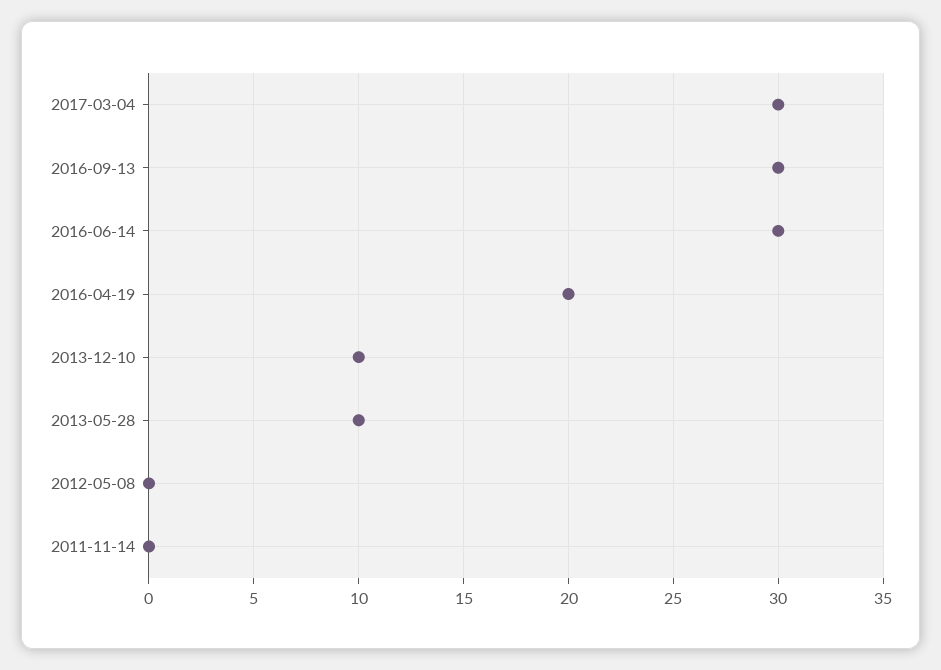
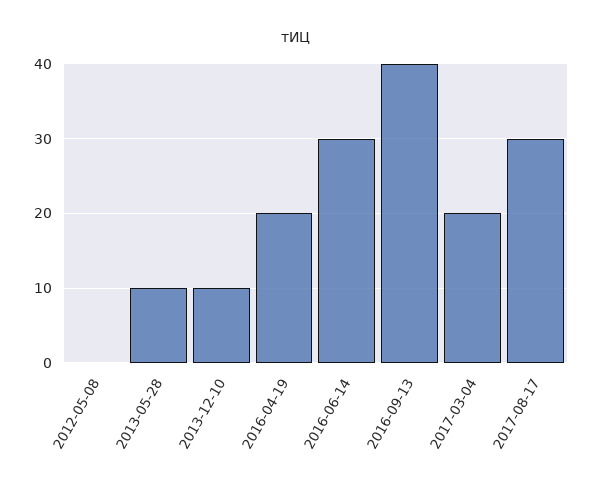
2017-03-04: 30 -> 20
2016-09-13: 30 -> 40
2011-11-14: 0 -> none
2017-08-17: none -> 30

